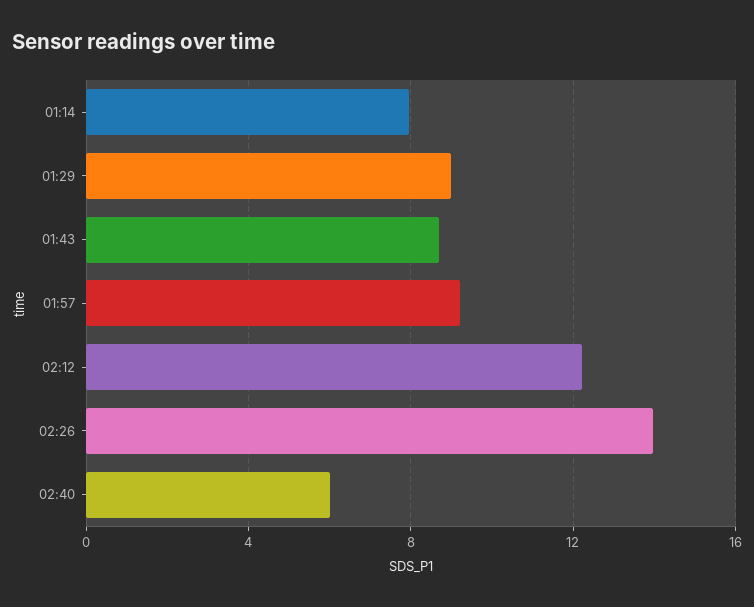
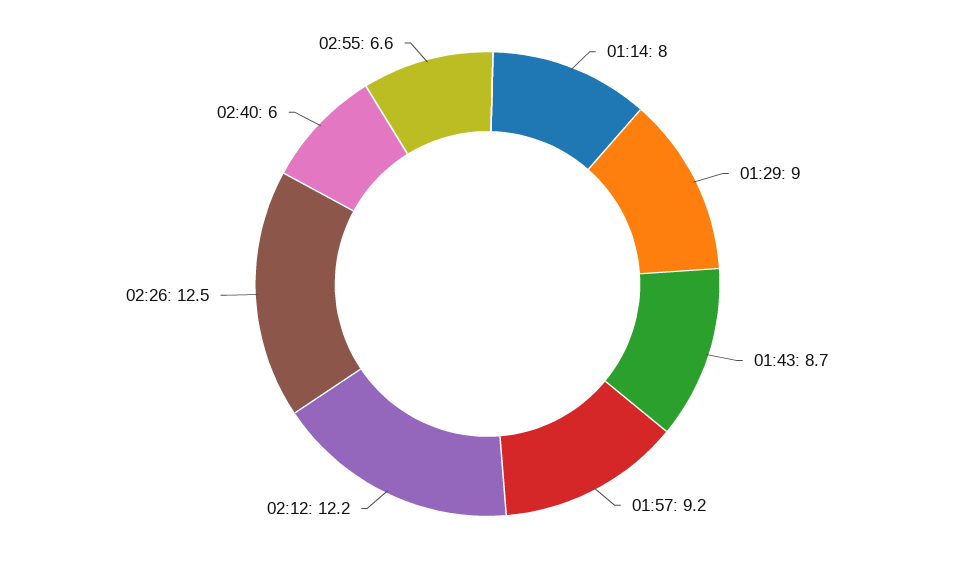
02:26: 14 -> 12.5
02:55: none -> 6.6

